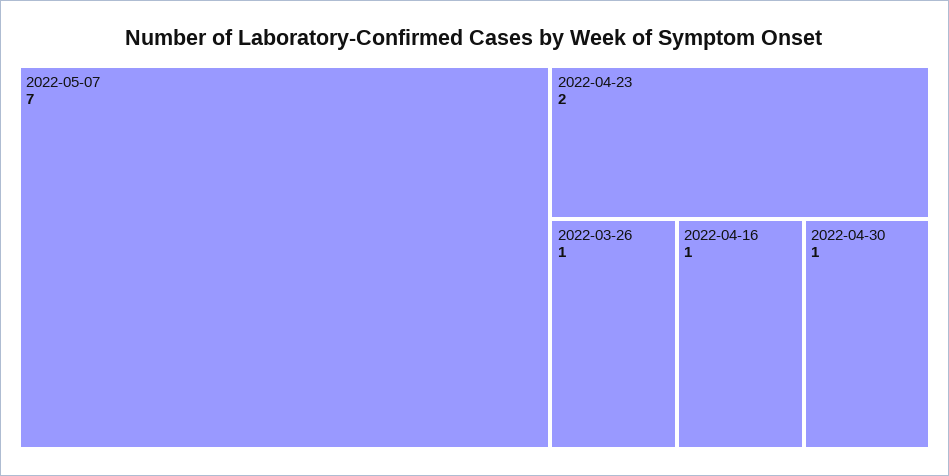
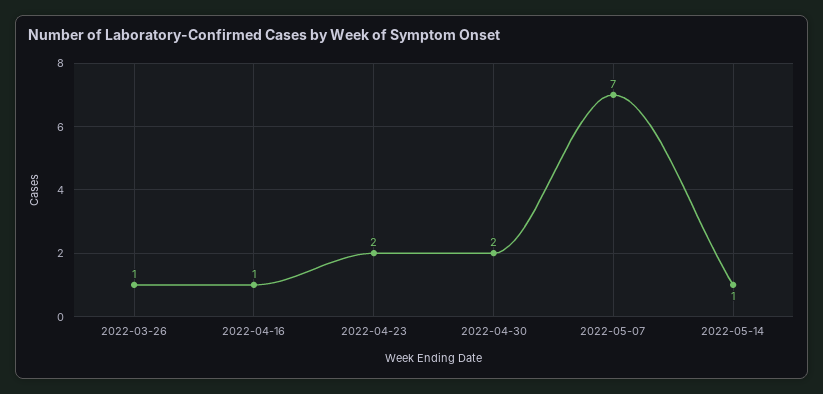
2022-04-30: 1 -> 2
2022-05-14: none -> 1

